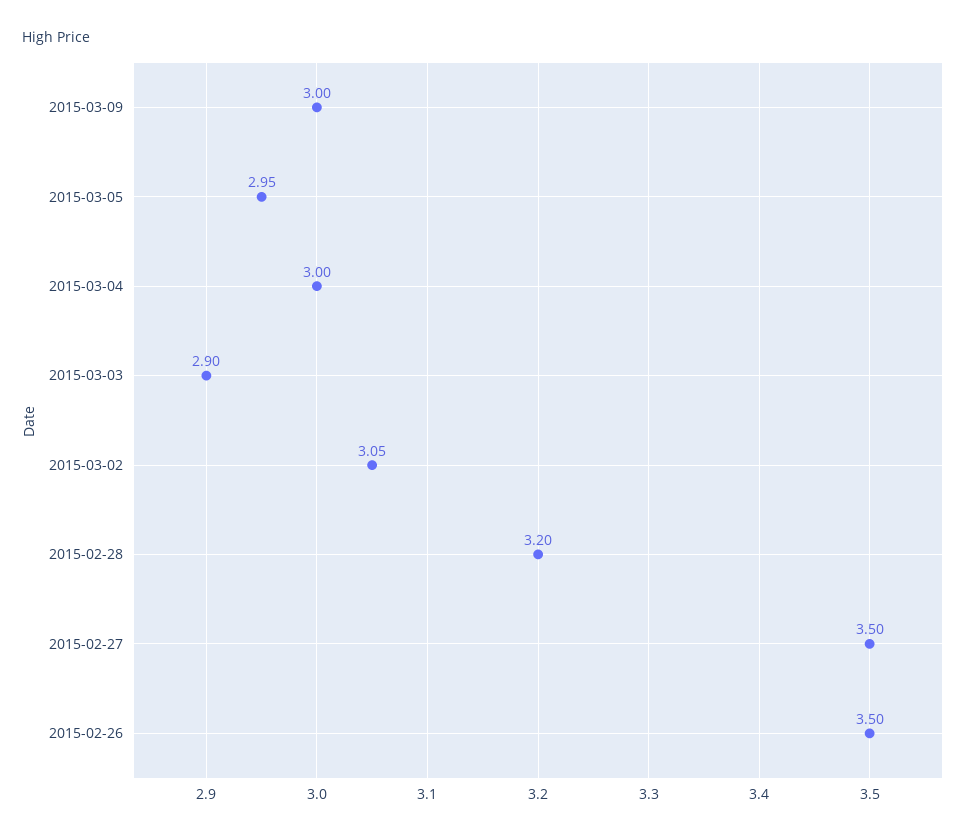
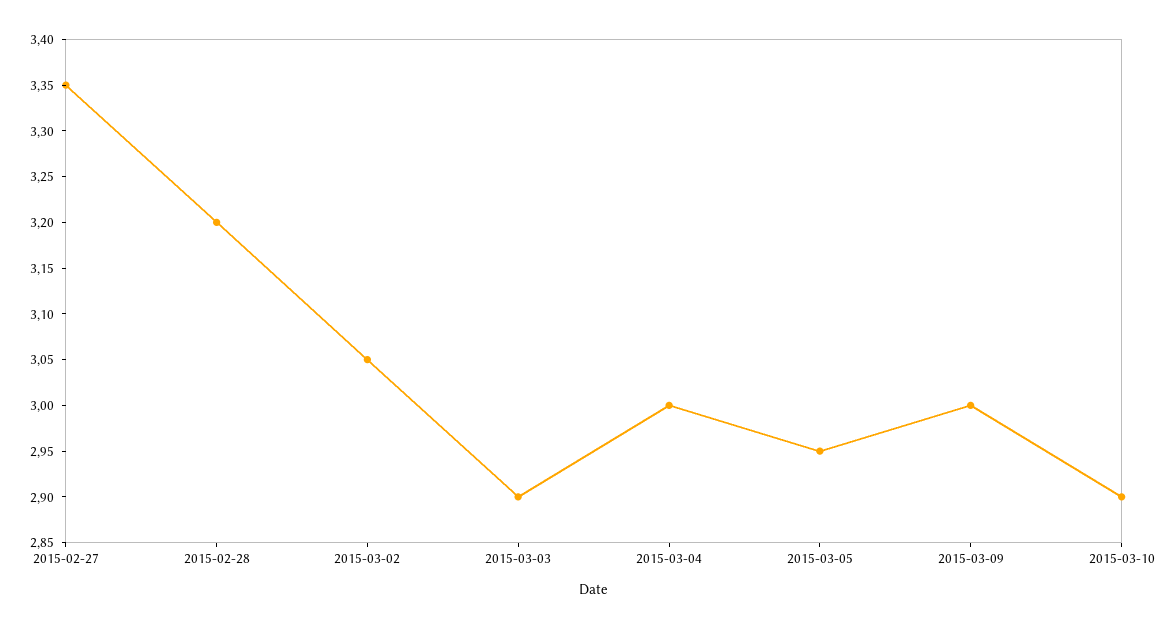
2015-02-27: 3.5 -> 3.35
2015-02-26: 3.5 -> none
2015-03-10: none -> 2.9

